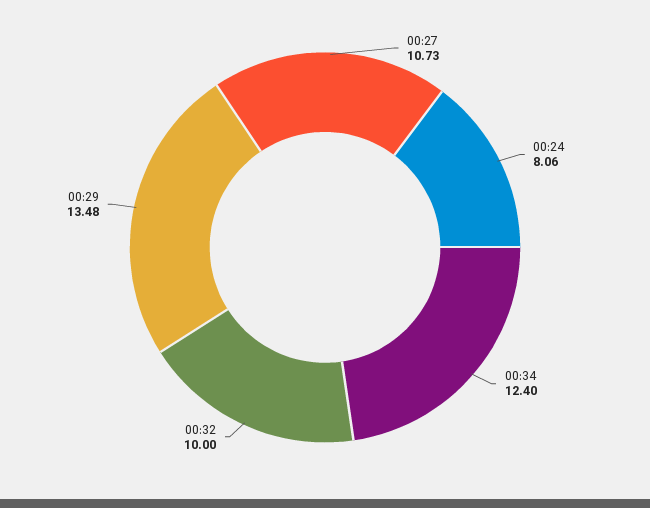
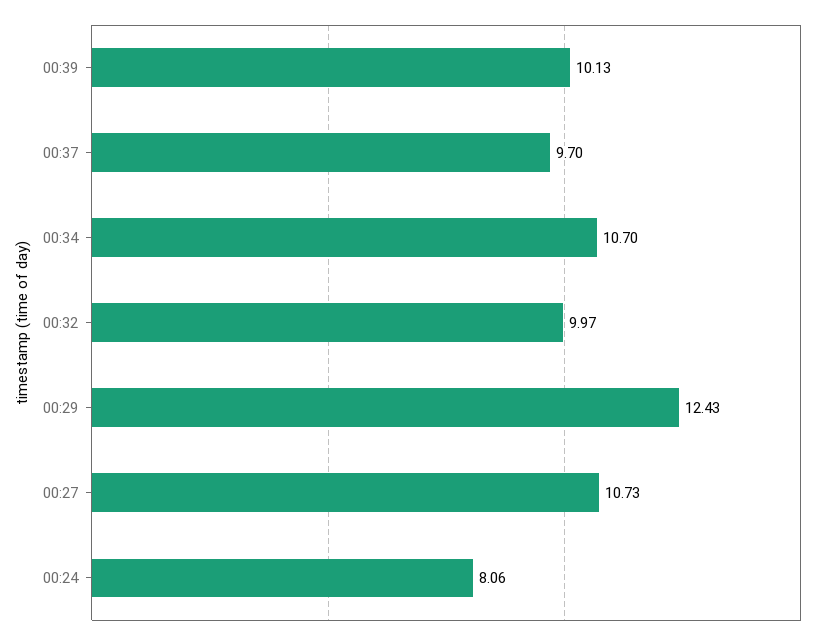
00:34: 12.4 -> 10.7
00:32: 10 -> 9.97
00:29: 13.48 -> 12.43
00:39: none -> 10.13
00:37: none -> 9.7

